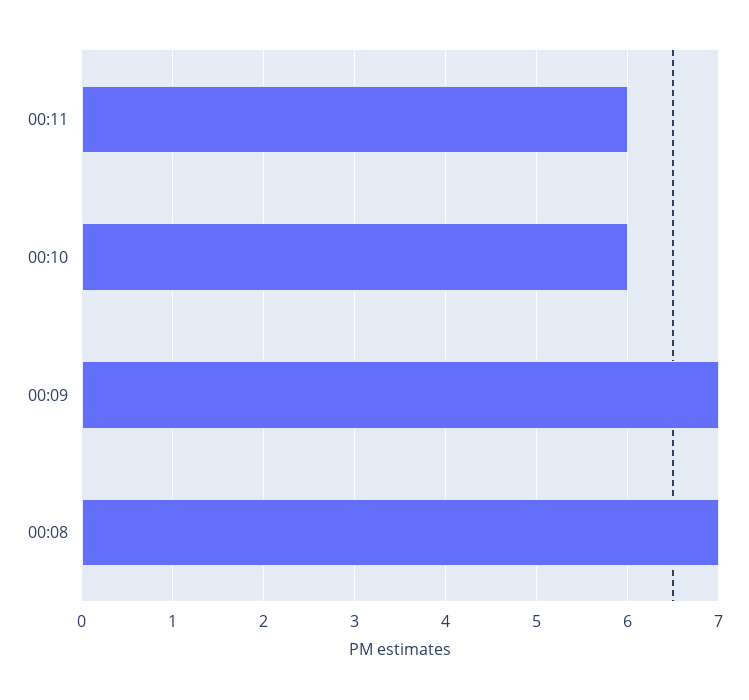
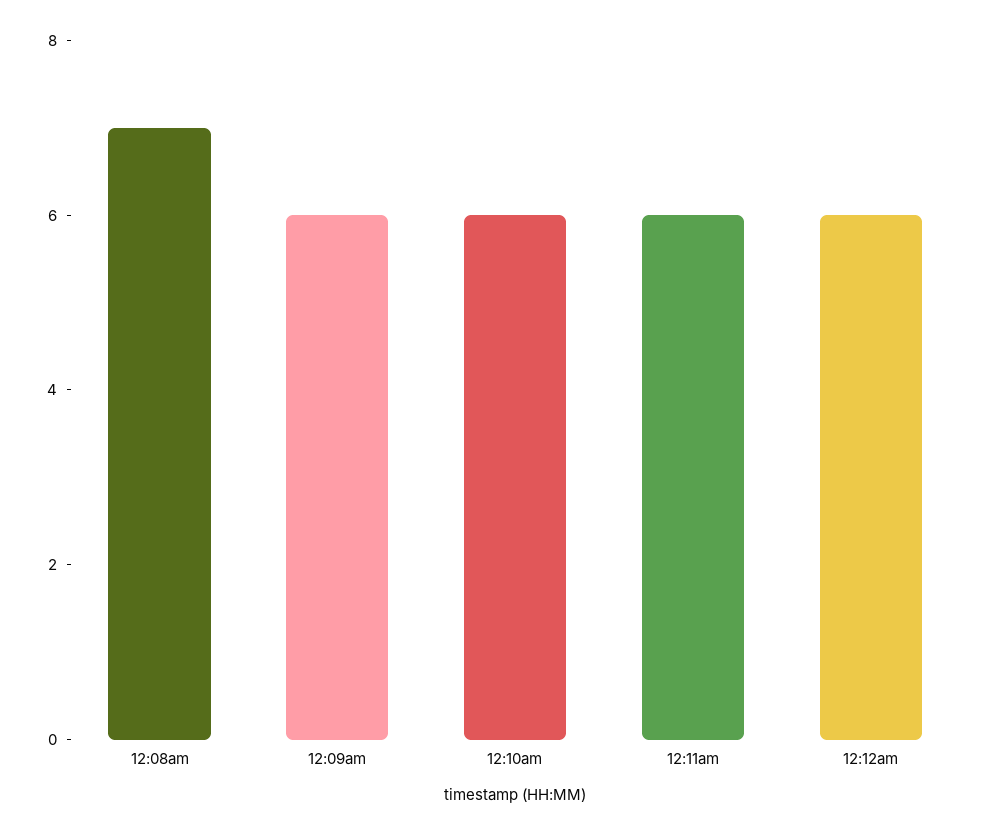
00:09: 7 -> 6
12:12am: none -> 6

